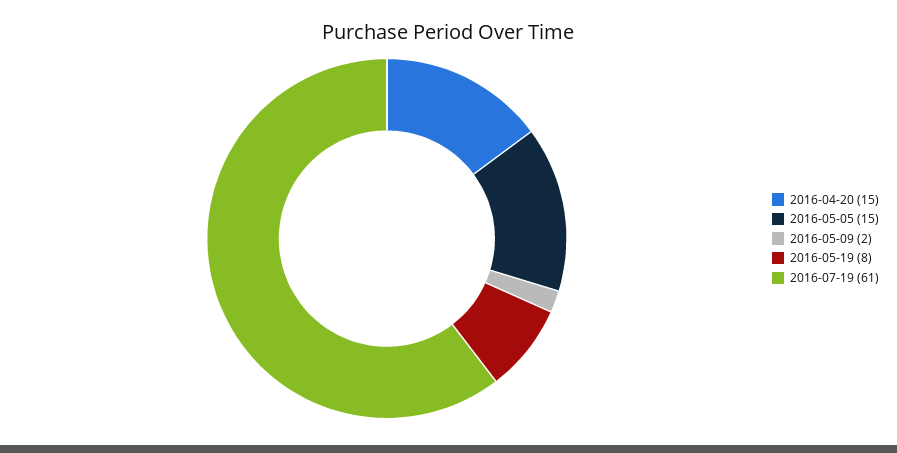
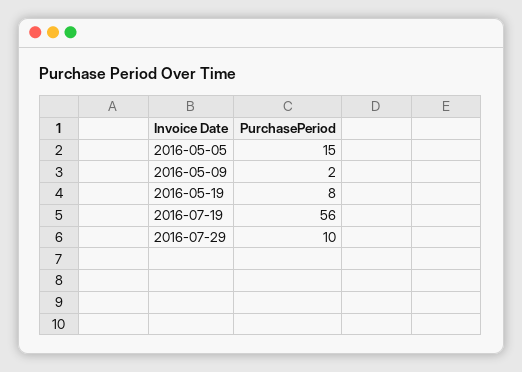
2016-04-20: 15 -> none
2016-07-19: 61 -> 56
2016-07-29: none -> 10

